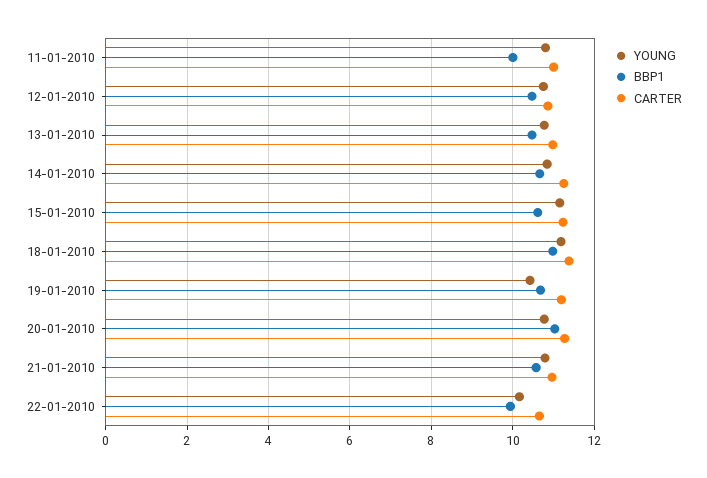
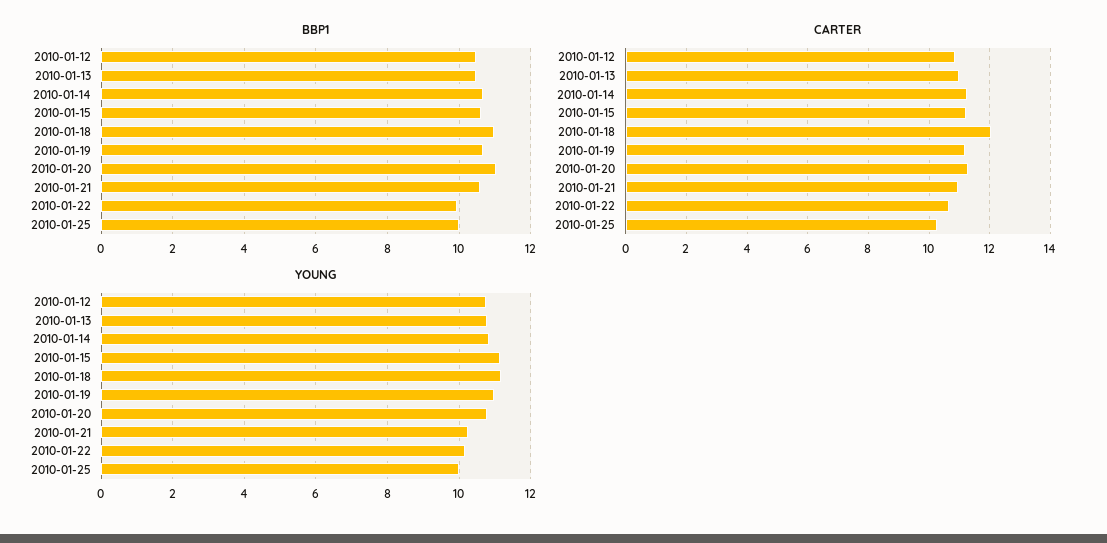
YOUNG, 11-01-2010: 10.8 -> none
BBP1, 11-01-2010: 10 -> none
CARTER, 11-01-2010: 11 -> none
CARTER, 18-01-2010: 11.4 -> 12
YOUNG, 19-01-2010: 10.4 -> 11
YOUNG, 21-01-2010: 10.8 -> 10.2
BBP1, 2010-01-25: none -> 10
CARTER, 2010-01-25: none -> 10.2
YOUNG, 2010-01-25: none -> 10

